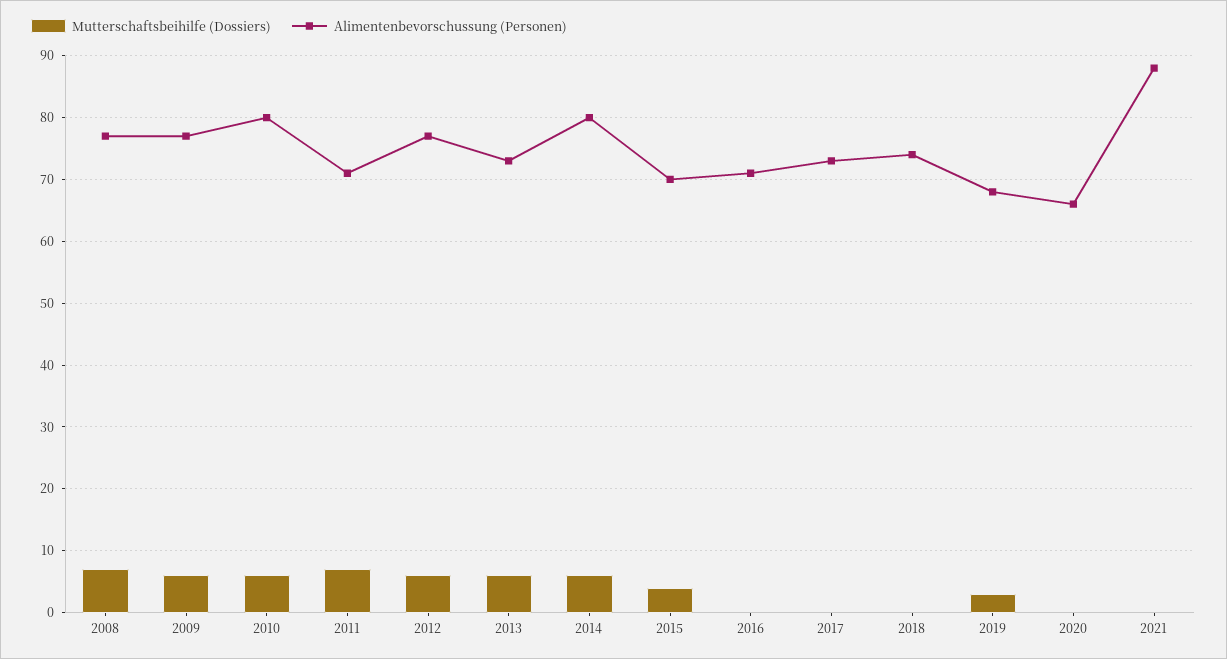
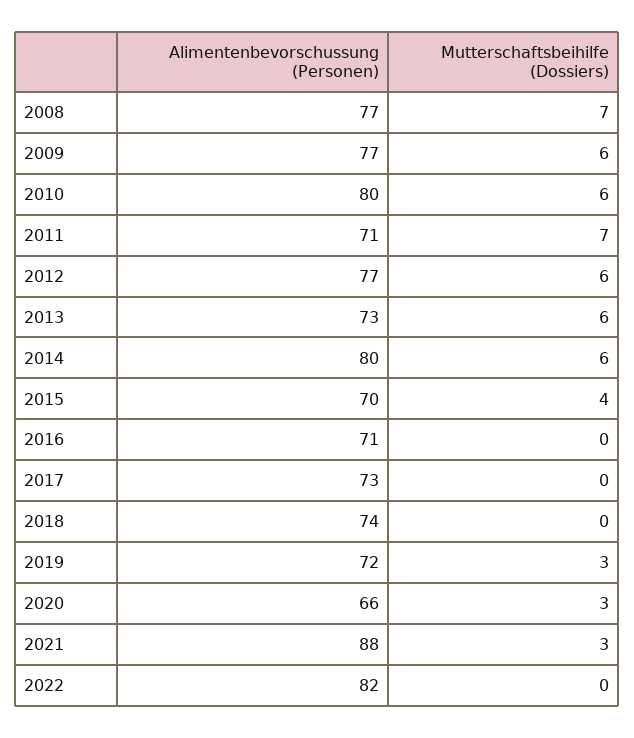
Alimentenbevorschussung (Personen), 2019: 68 -> 72
Mutterschaftsbeihilfe (Dossiers), 2020: 0 -> 3
Mutterschaftsbeihilfe (Dossiers), 2021: 0 -> 3
Alimentenbevorschussung (Personen), 2022: none -> 82
Mutterschaftsbeihilfe (Dossiers), 2022: none -> 0

